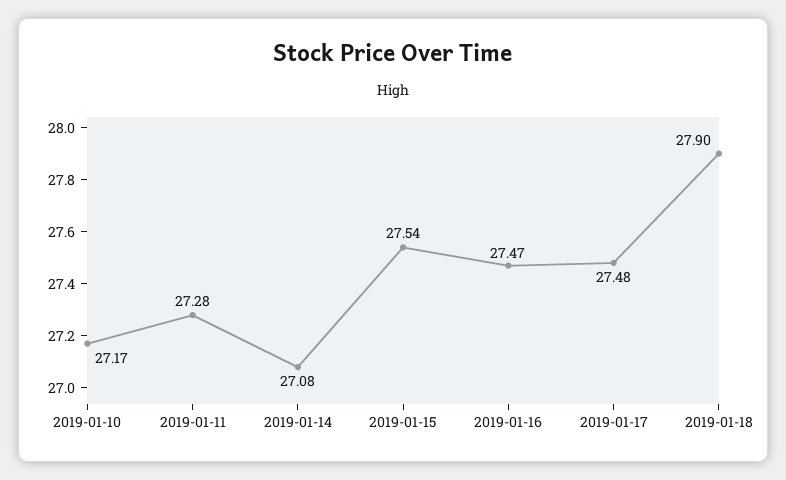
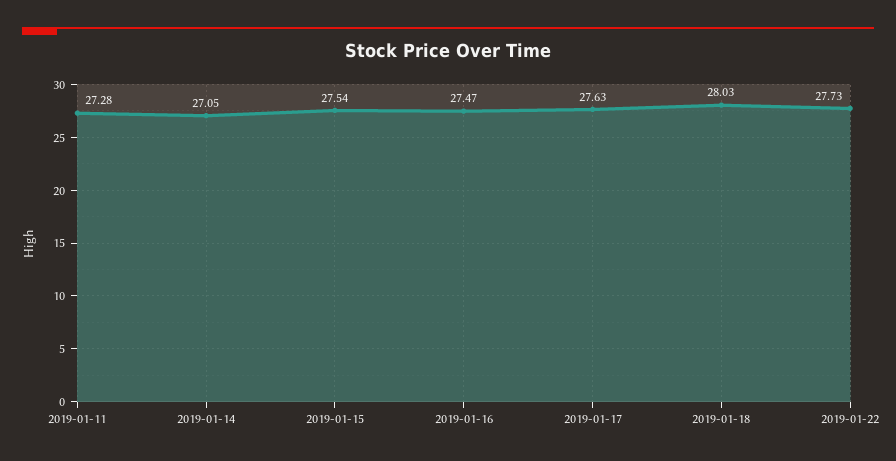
2019-01-10: 27.17 -> none
2019-01-14: 27.08 -> 27.05
2019-01-17: 27.48 -> 27.63
2019-01-18: 27.9 -> 28.03
2019-01-22: none -> 27.73

